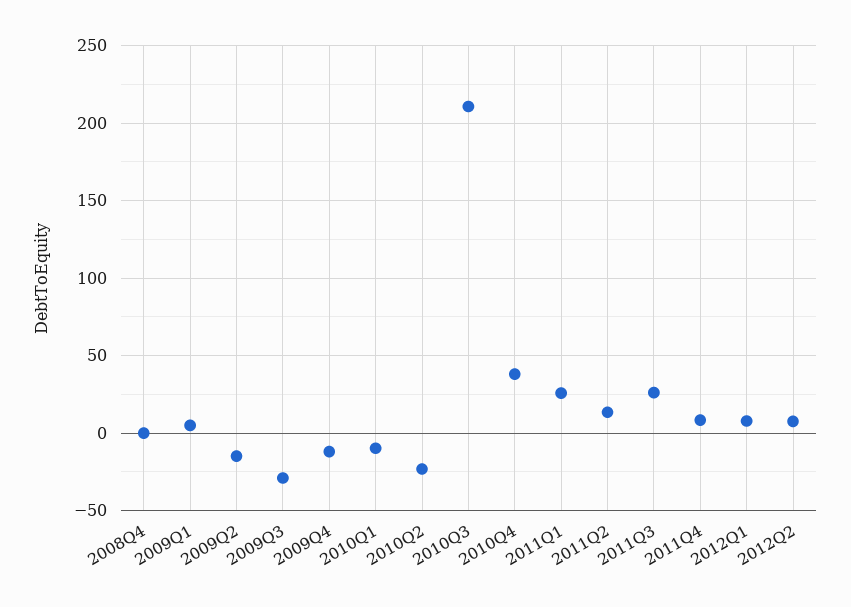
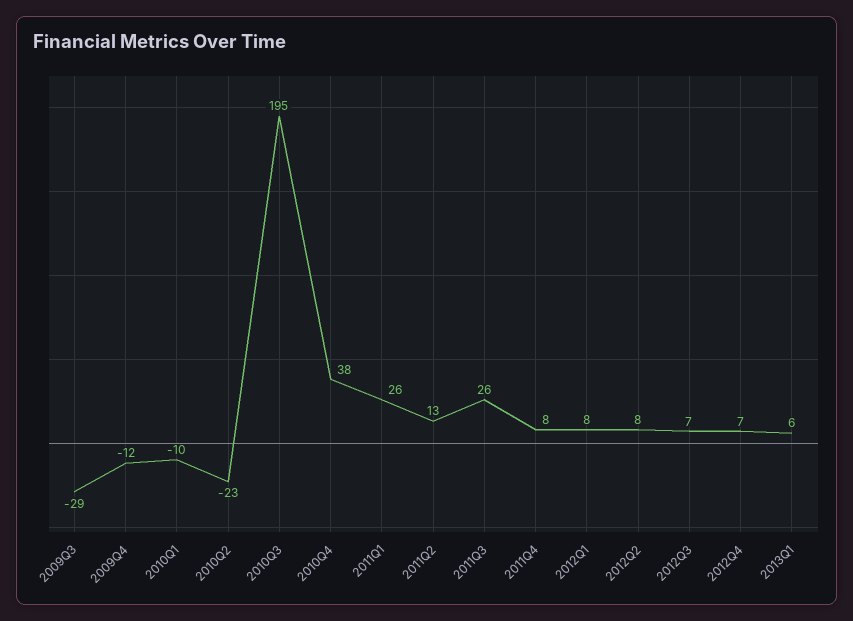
2008Q4: 0 -> none
2009Q1: 5 -> none
2009Q2: -15 -> none
2010Q3: 210 -> 195
2012Q3: none -> 7
2012Q4: none -> 7
2013Q1: none -> 6

